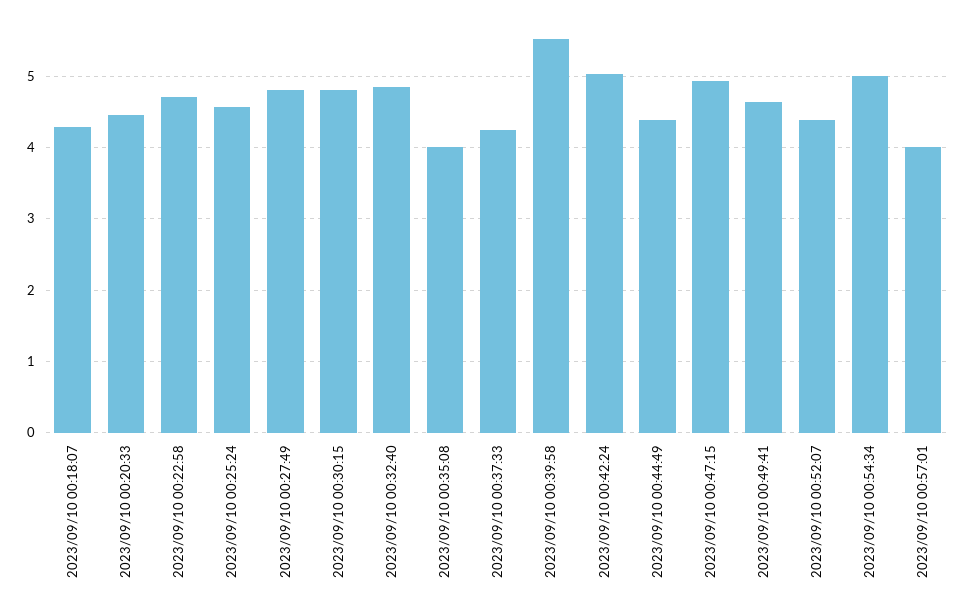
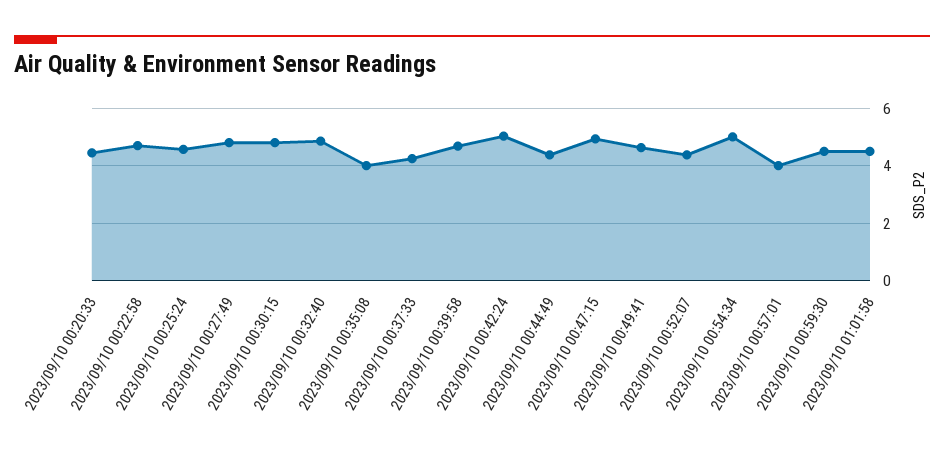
2023/09/10 00:18:07: 4.3 -> none
2023/09/10 00:39:58: 5.5 -> 4.75
2023/09/10 00:59:30: none -> 4.5
2023/09/10 01:01:58: none -> 4.5

